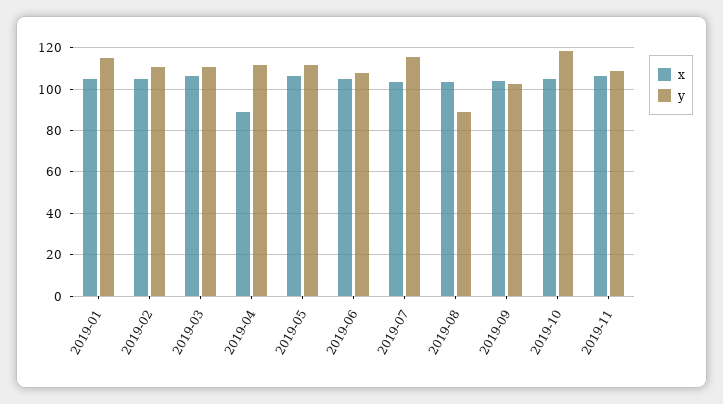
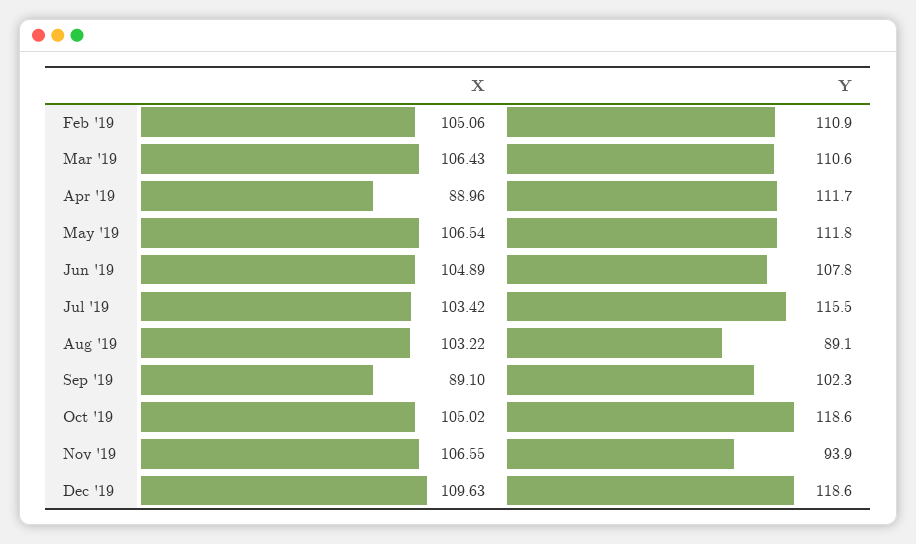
x, 2019-01: 105 -> none
y, 2019-01: 115 -> none
x, 2019-09: 105 -> 89.1
y, 2019-11: 110 -> 93.9
x, Dec '19: none -> 109.63
y, Dec '19: none -> 118.6

